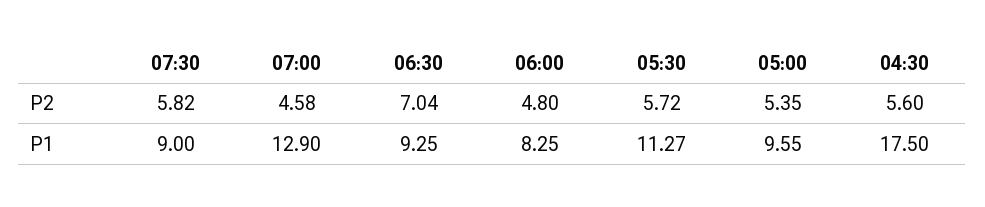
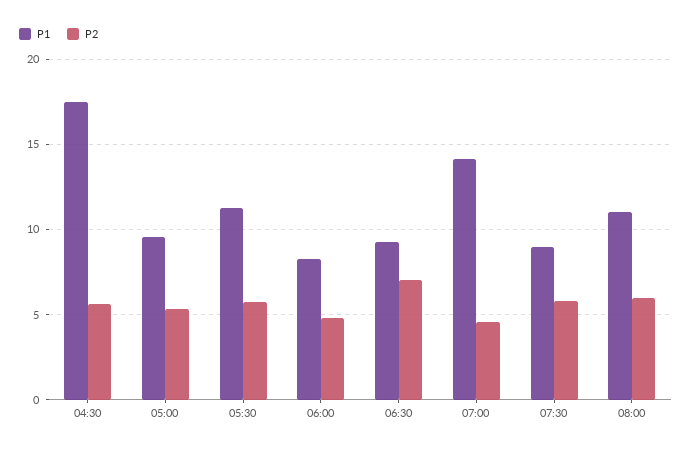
P1, 07:00: 12.9 -> 14
P1, 08:00: none -> 11
P2, 08:00: none -> 6

